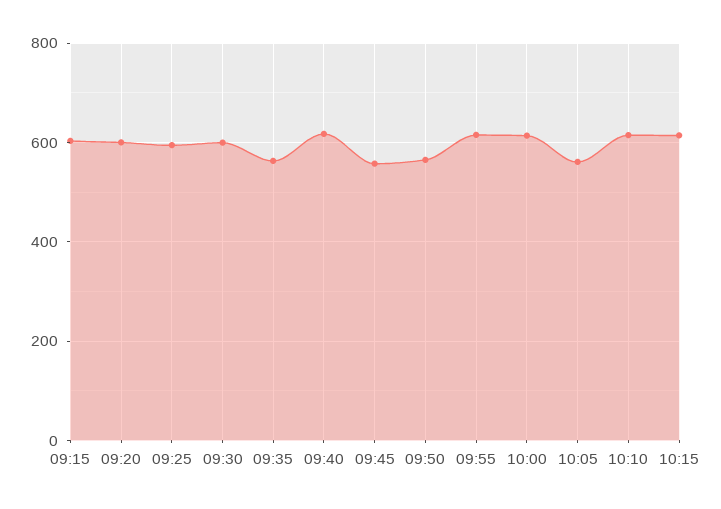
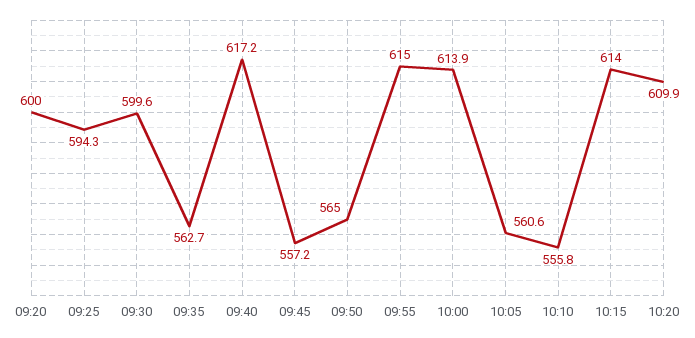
09:15: 600 -> none
10:10: 620 -> 555.8
10:20: none -> 609.9

